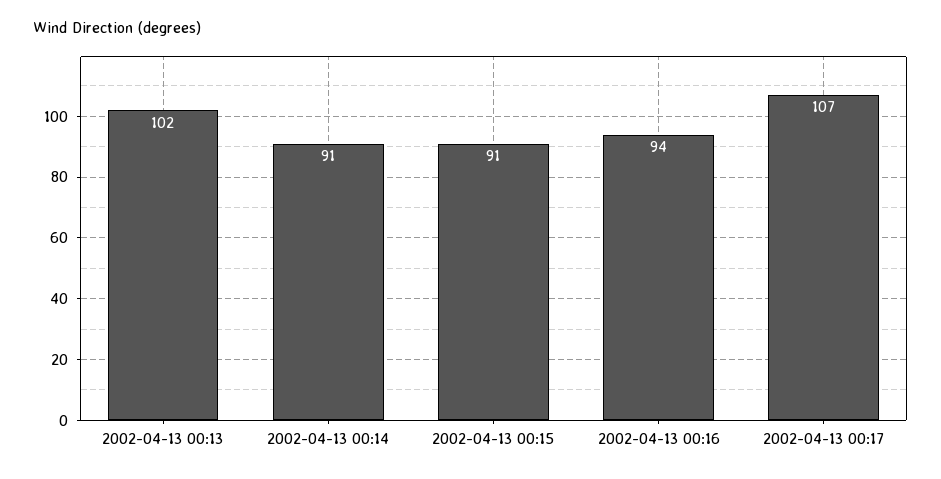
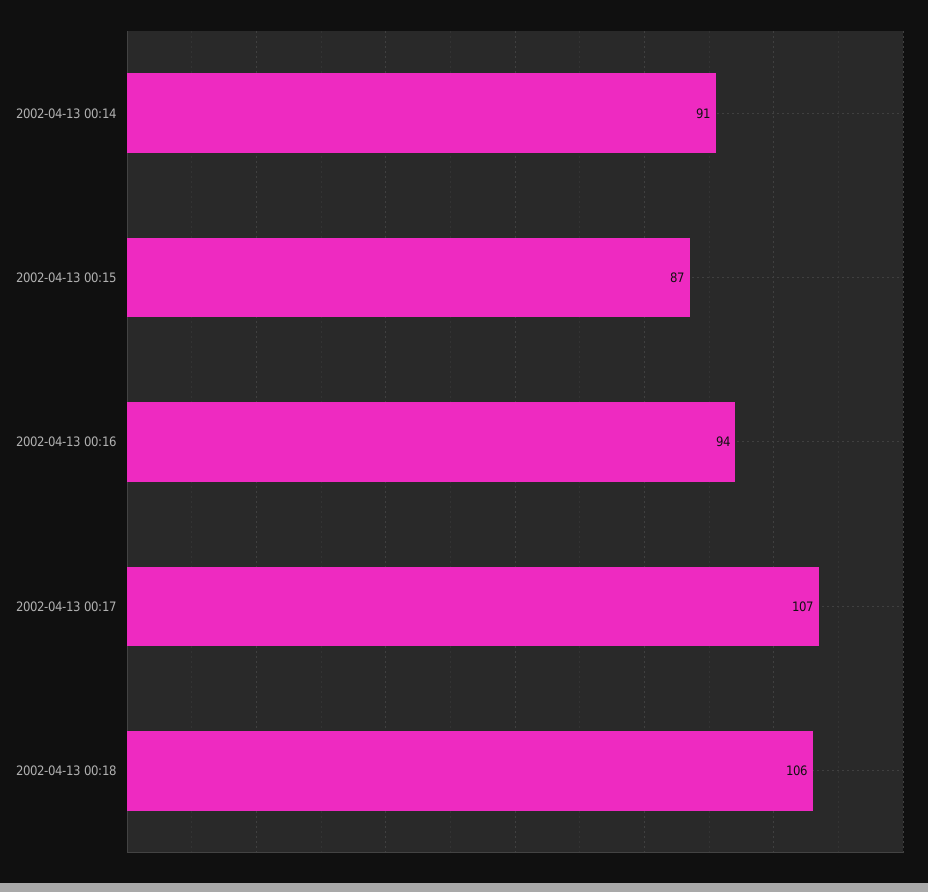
2002-04-13 00:13: 102 -> none
2002-04-13 00:15: 91 -> 87
2002-04-13 00:18: none -> 106

